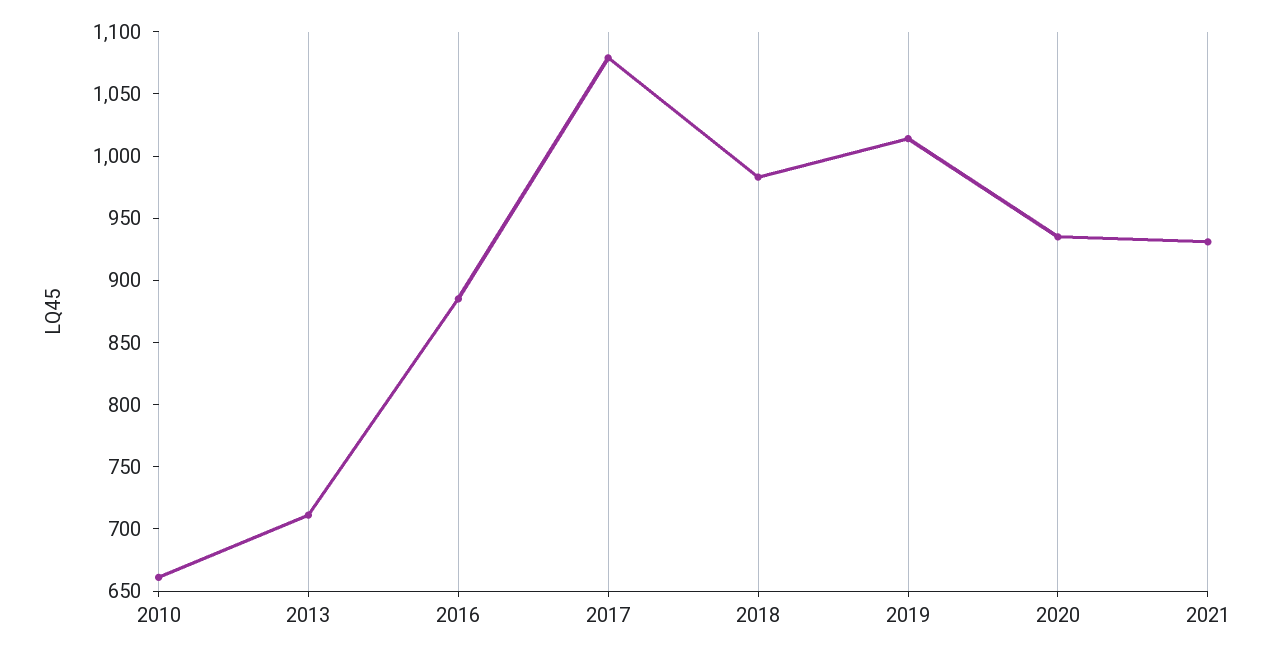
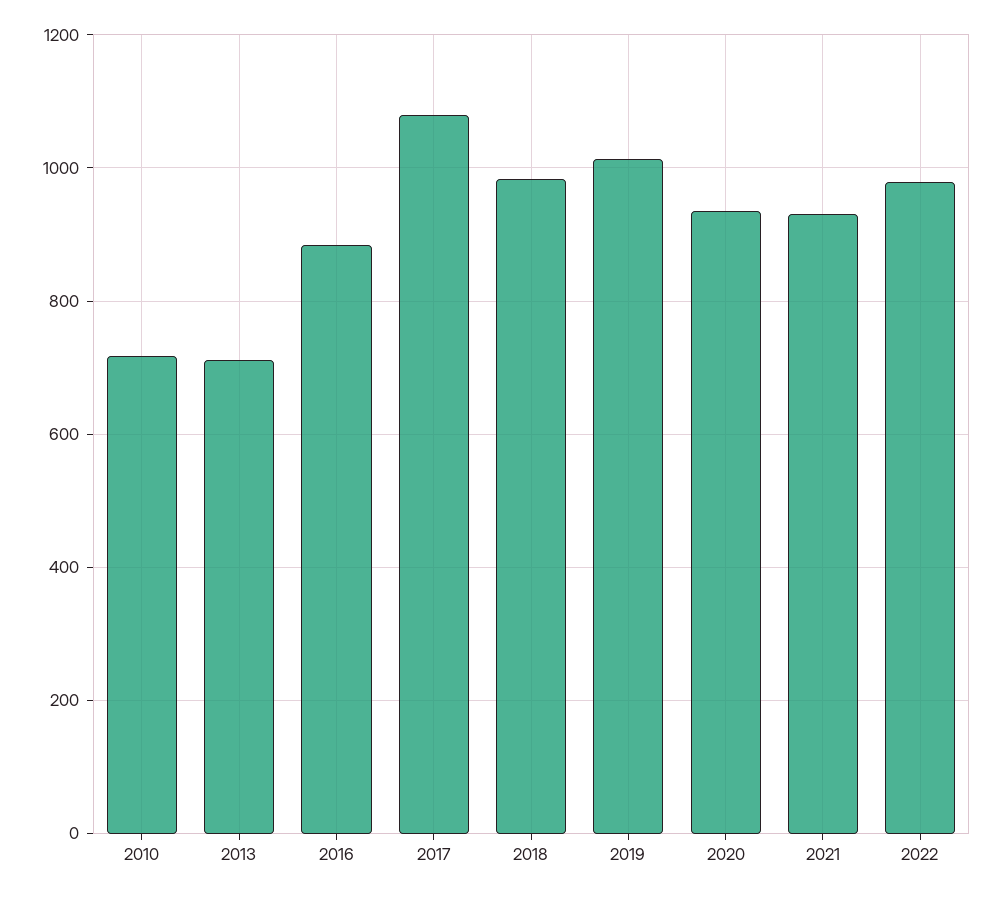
2010: 660 -> 720
2022: none -> 980

